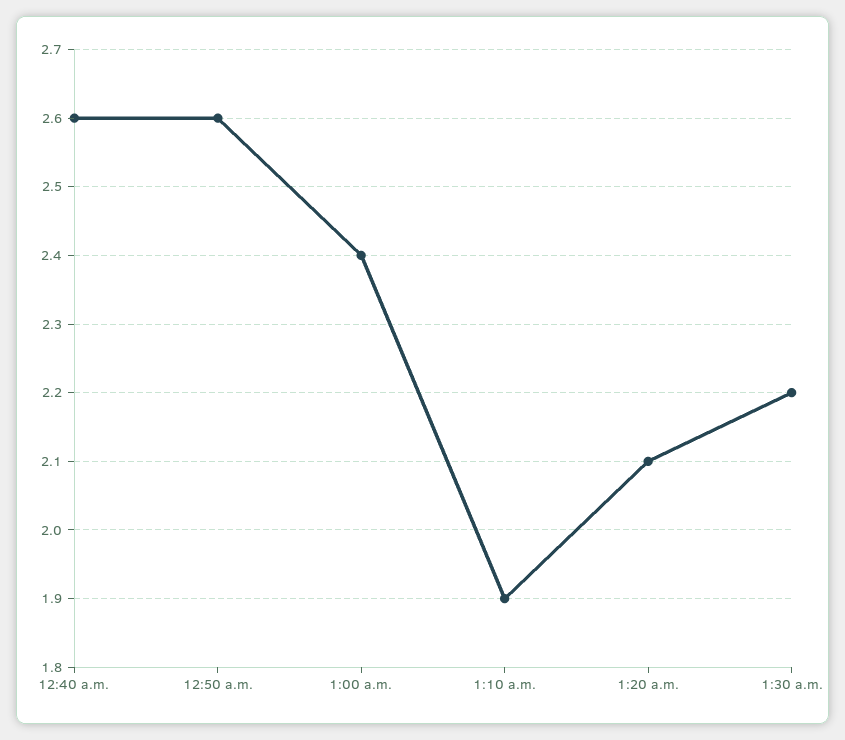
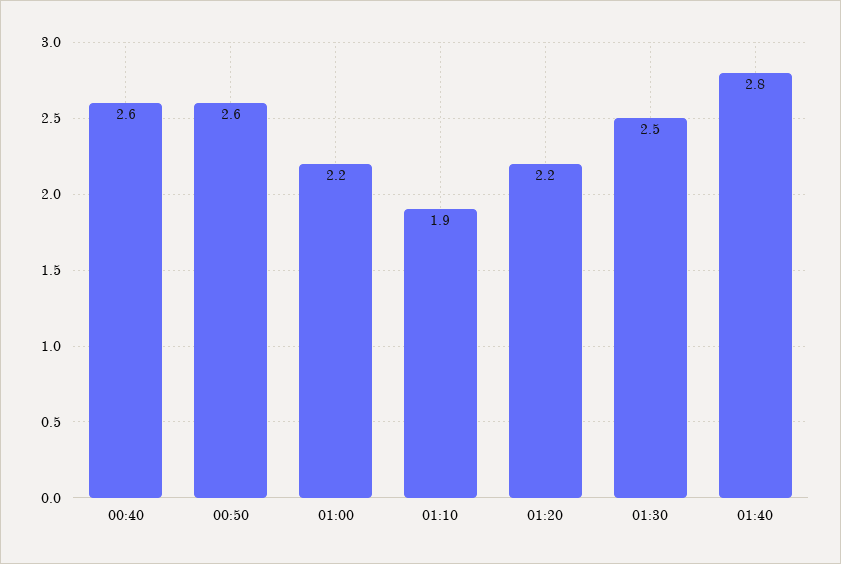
1:00 a.m.: 2.4 -> 2.2
1:20 a.m.: 2.1 -> 2.2
1:30 a.m.: 2.2 -> 2.5
01:40: none -> 2.8

